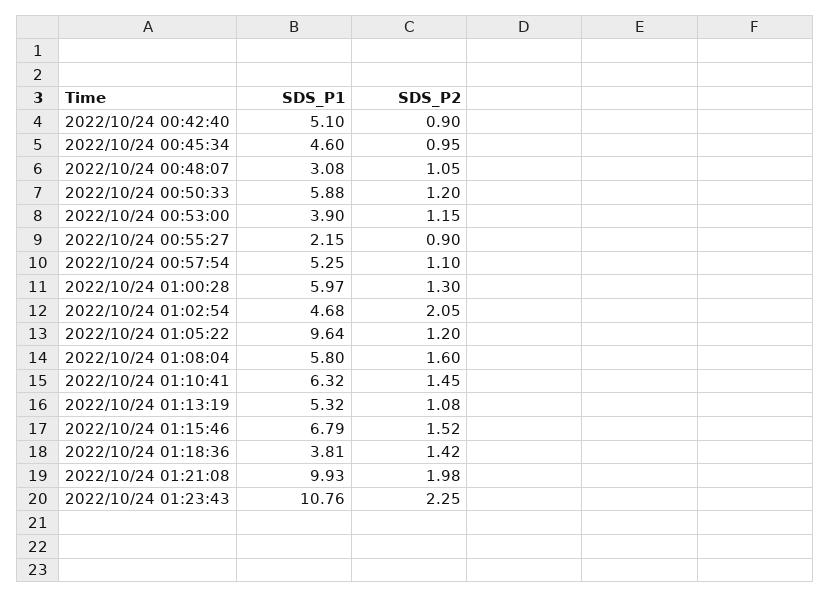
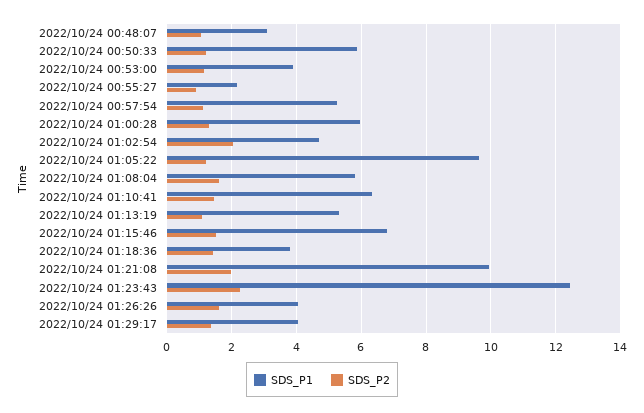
SDS_P1, 2022/10/24 00:42:40: 5.1 -> none
SDS_P2, 2022/10/24 00:42:40: 0.9 -> none
SDS_P1, 2022/10/24 00:45:34: 4.6 -> none
SDS_P2, 2022/10/24 00:45:34: 0.95 -> none
SDS_P1, 2022/10/24 01:23:43: 10.76 -> 12.4
SDS_P1, 2022/10/24 01:26:26: none -> 4
SDS_P2, 2022/10/24 01:26:26: none -> 1.6
SDS_P1, 2022/10/24 01:29:17: none -> 4
SDS_P2, 2022/10/24 01:29:17: none -> 1.4

